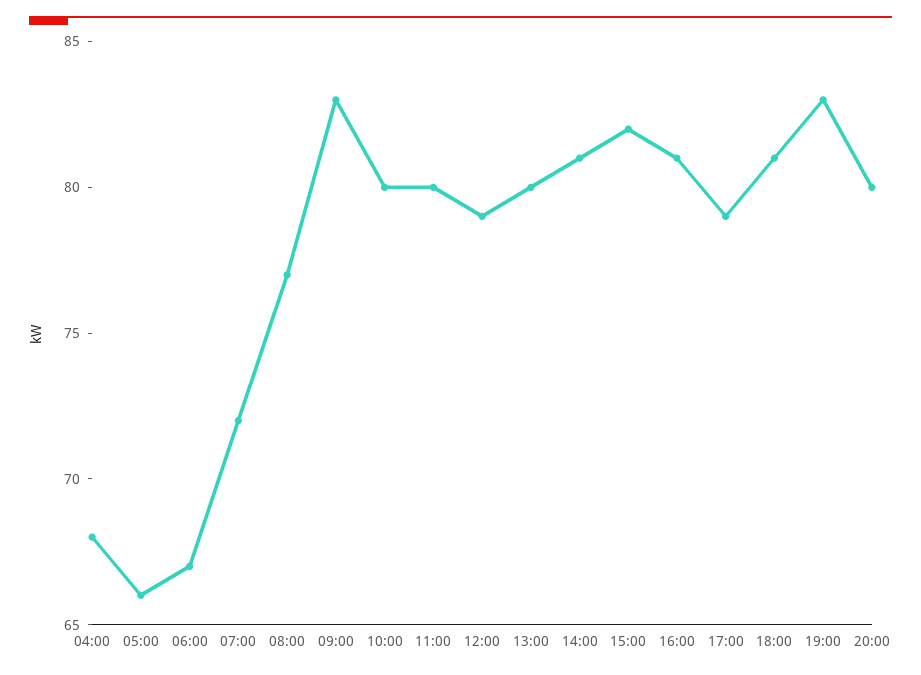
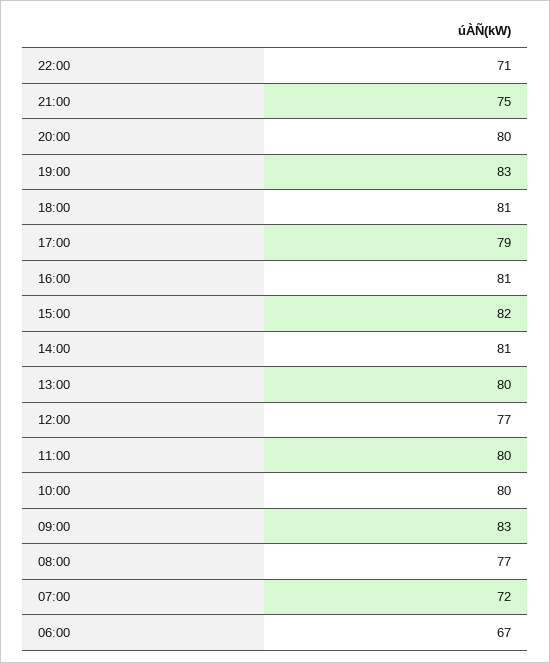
04:00: 68 -> none
05:00: 66 -> none
12:00: 79 -> 77
22:00: none -> 71
21:00: none -> 75

